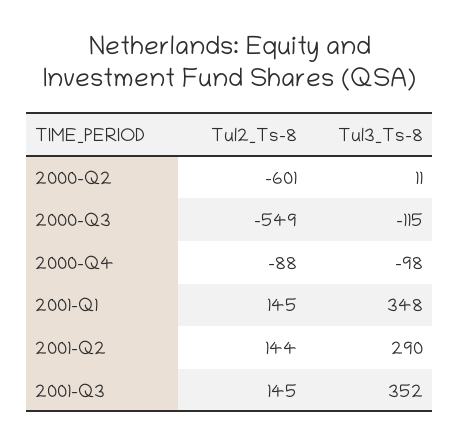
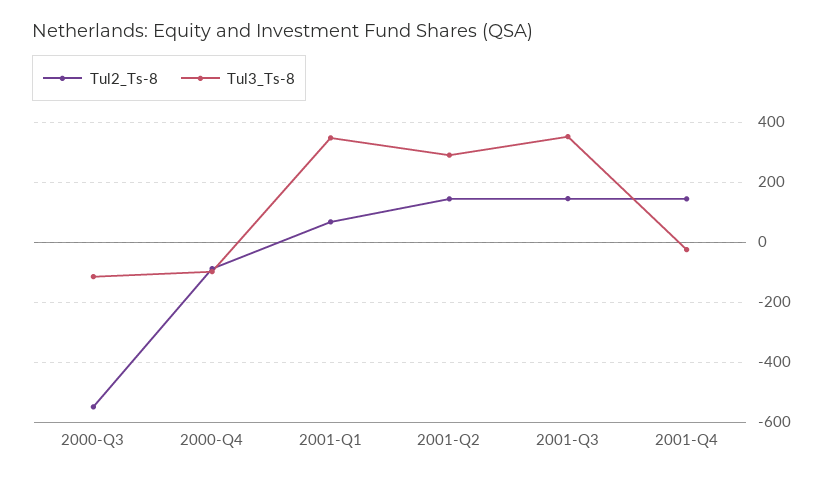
Tul2_Ts-8, 2000-Q2: -601 -> none
Tul3_Ts-8, 2000-Q2: 11 -> none
Tul2_Ts-8, 2001-Q1: 145 -> 75
Tul2_Ts-8, 2001-Q4: none -> 150
Tul3_Ts-8, 2001-Q4: none -> -25

